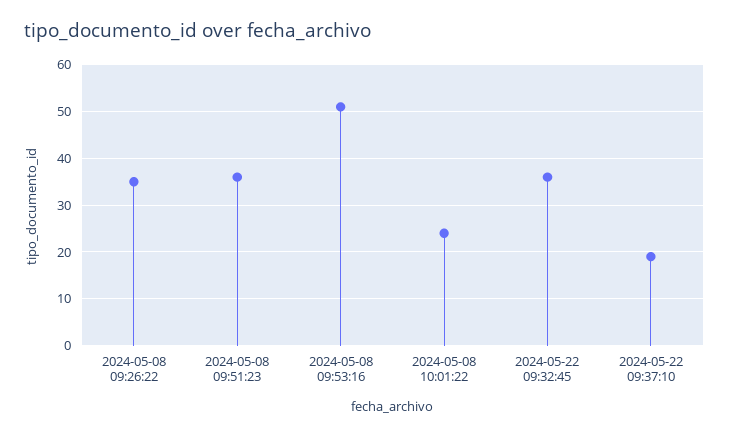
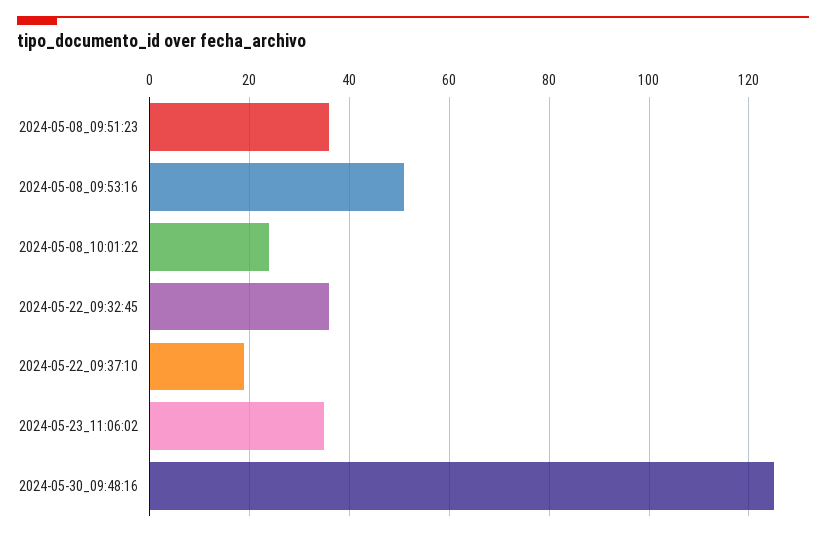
2024-05-08 09:26:22: 35 -> none
2024-05-23_11:06:02: none -> 35
2024-05-30_09:48:16: none -> 125

